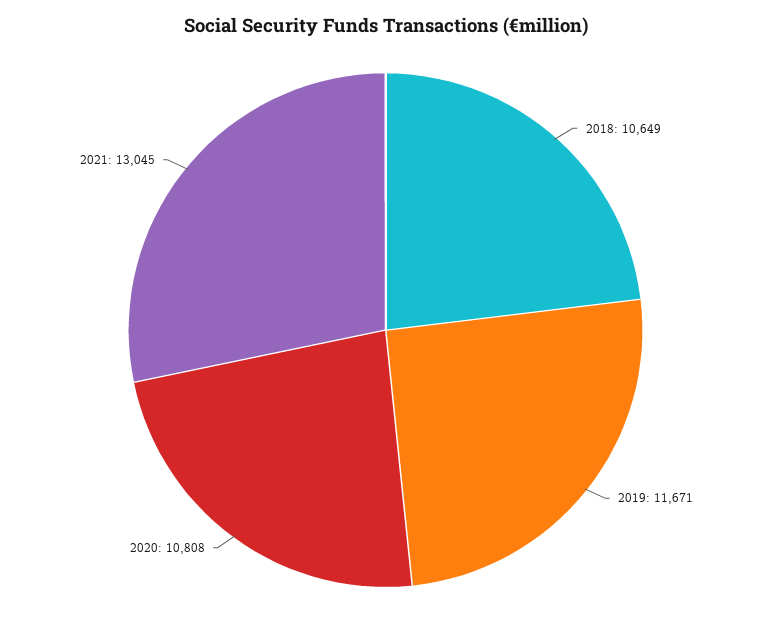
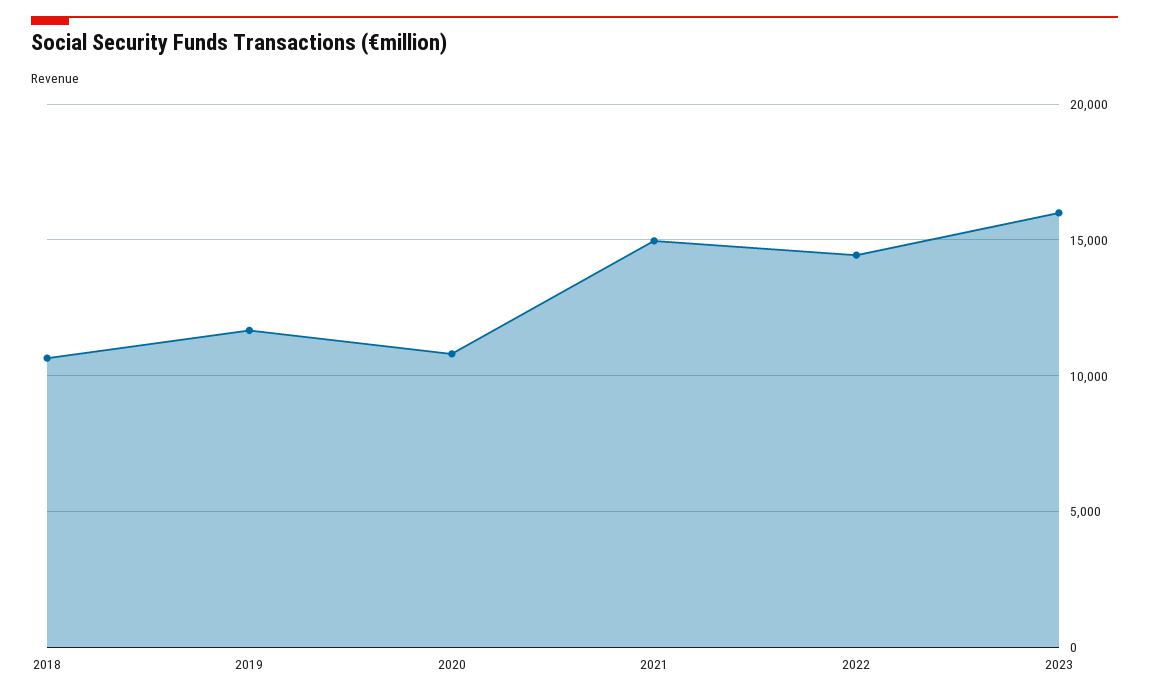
2021: 13045 -> 15000
2022: none -> 14500
2023: none -> 16000

